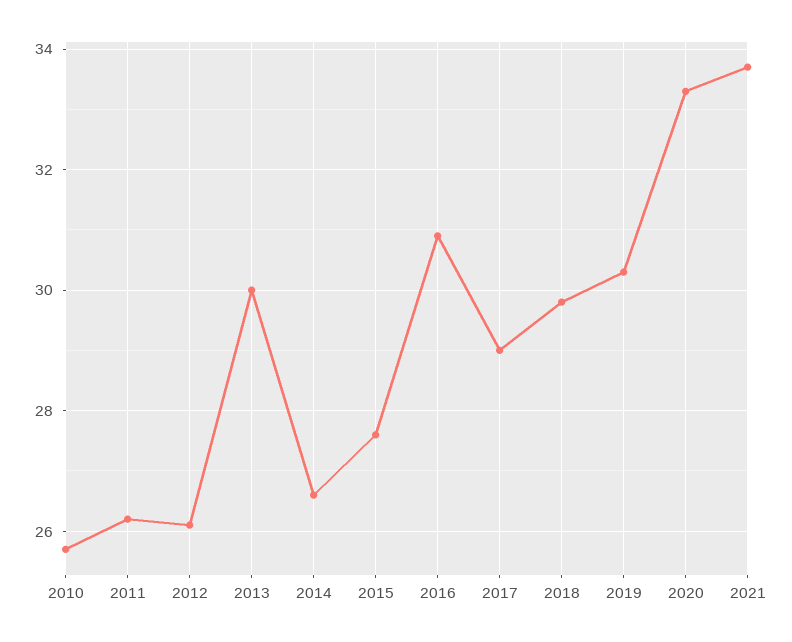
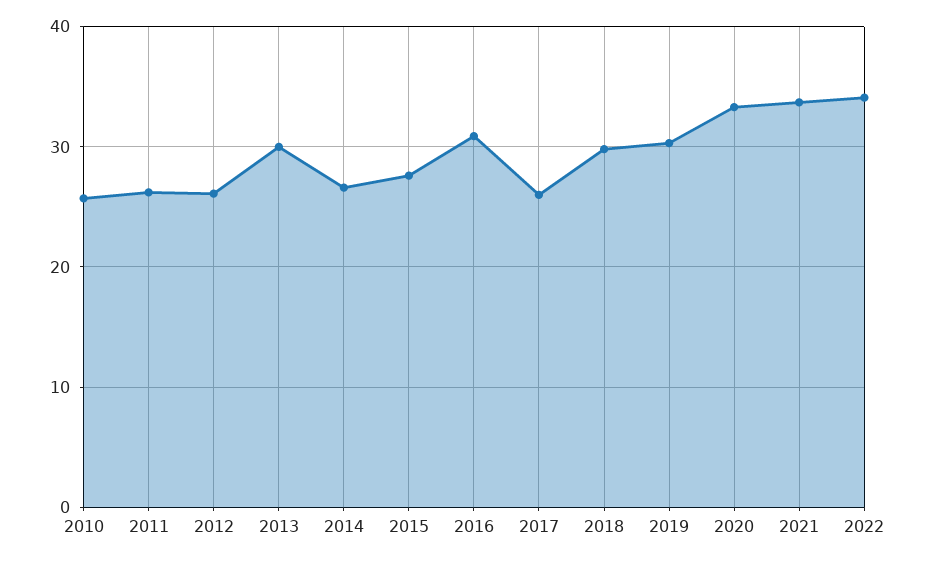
2017: 29 -> 26
2022: none -> 34

